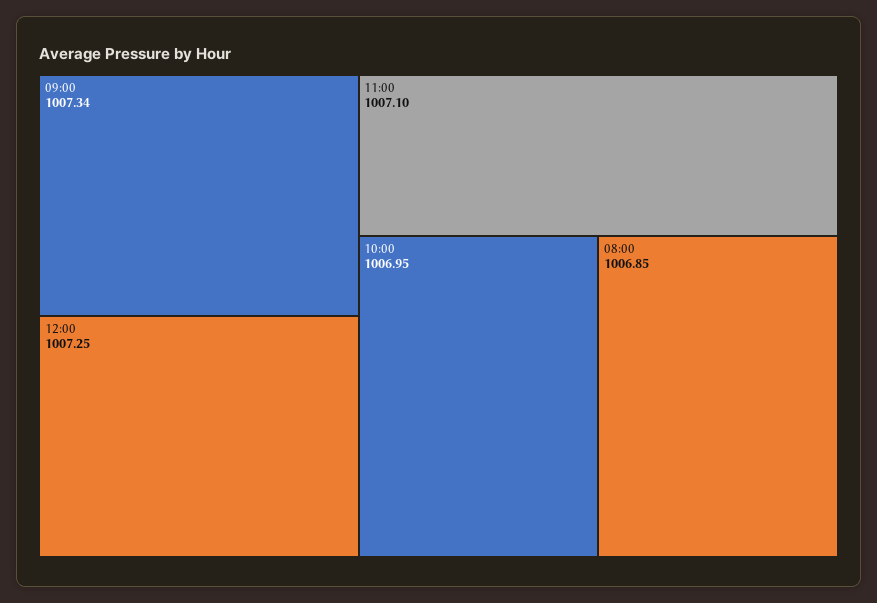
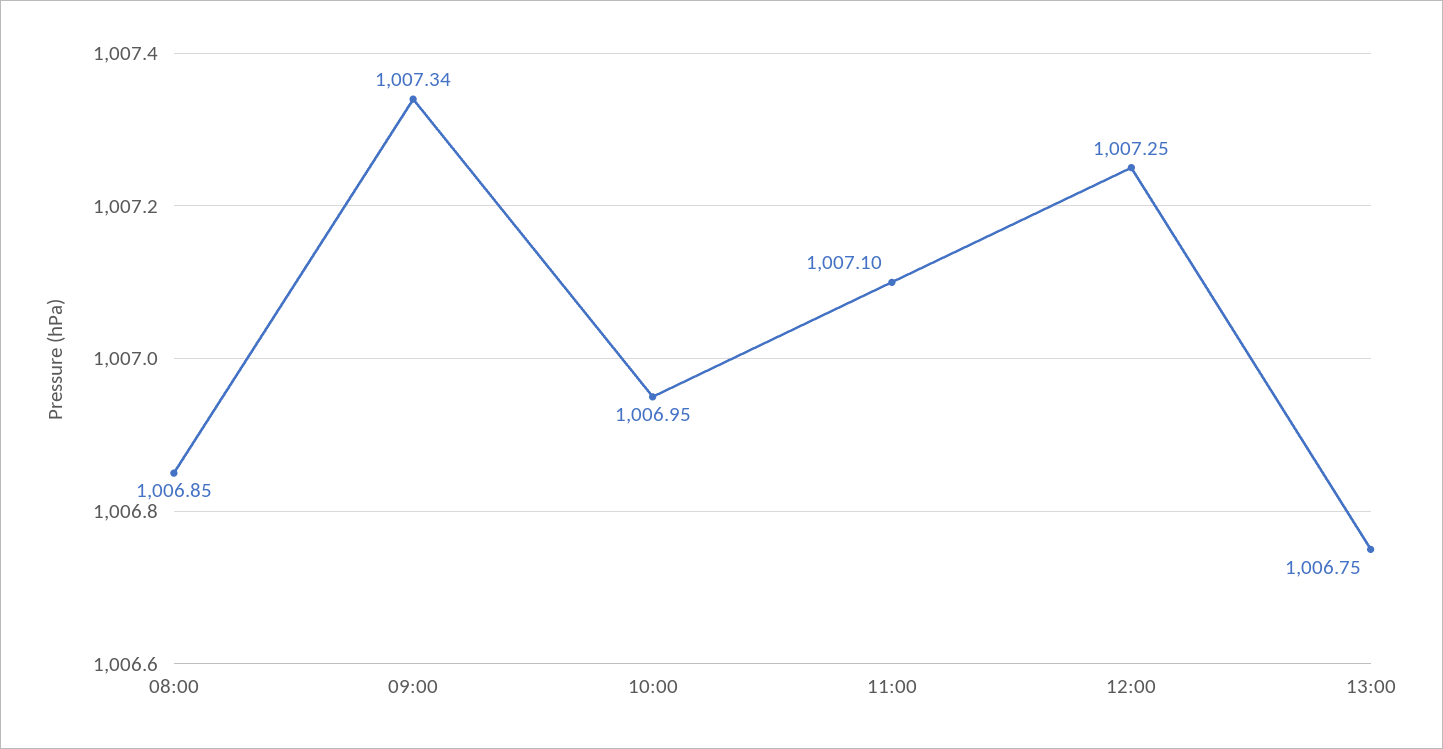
13:00: none -> 1006.75

